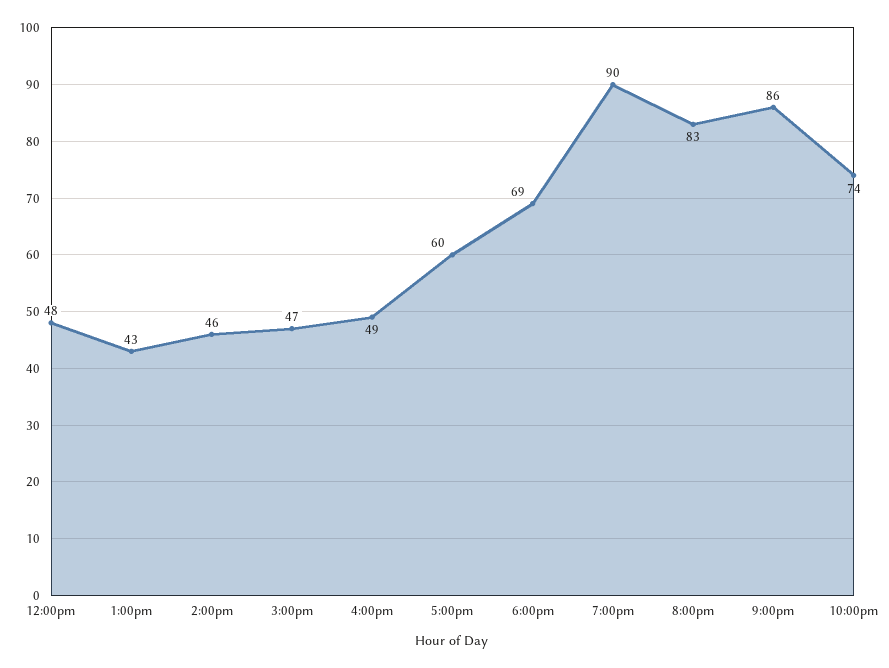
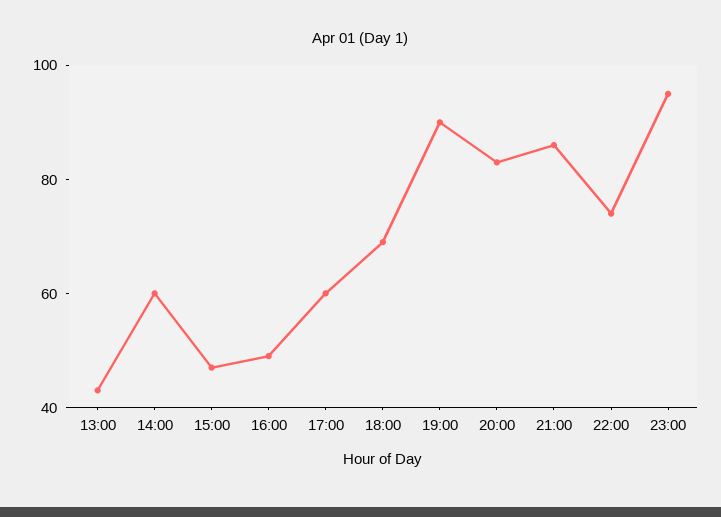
12:00pm: 48 -> none
2:00pm: 46 -> 60
23:00: none -> 95

